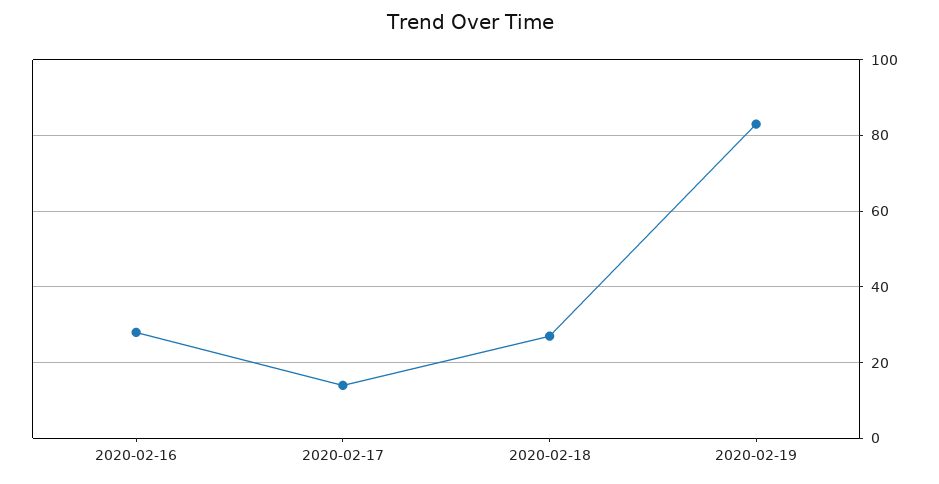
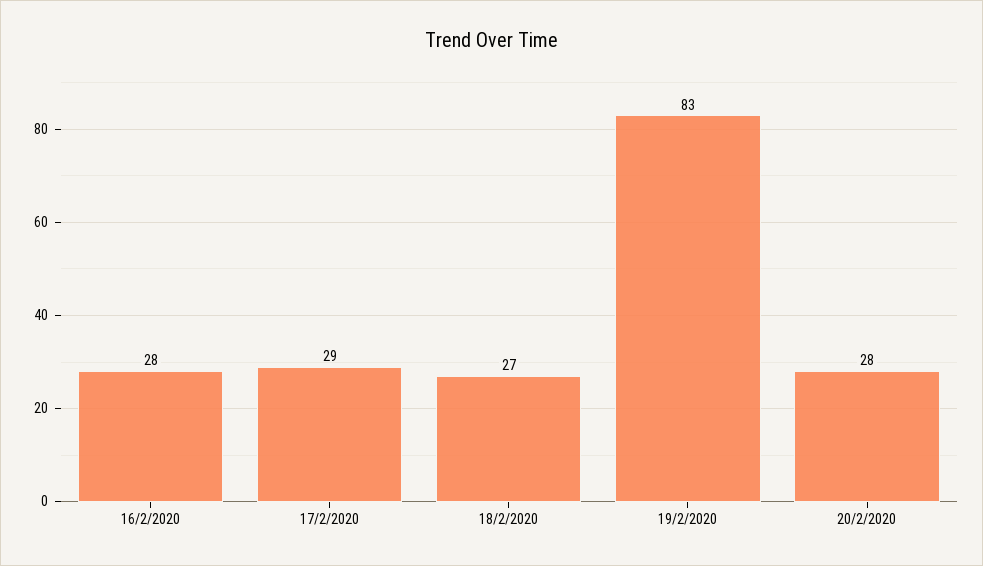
2020-02-17: 15 -> 29
20/2/2020: none -> 28

